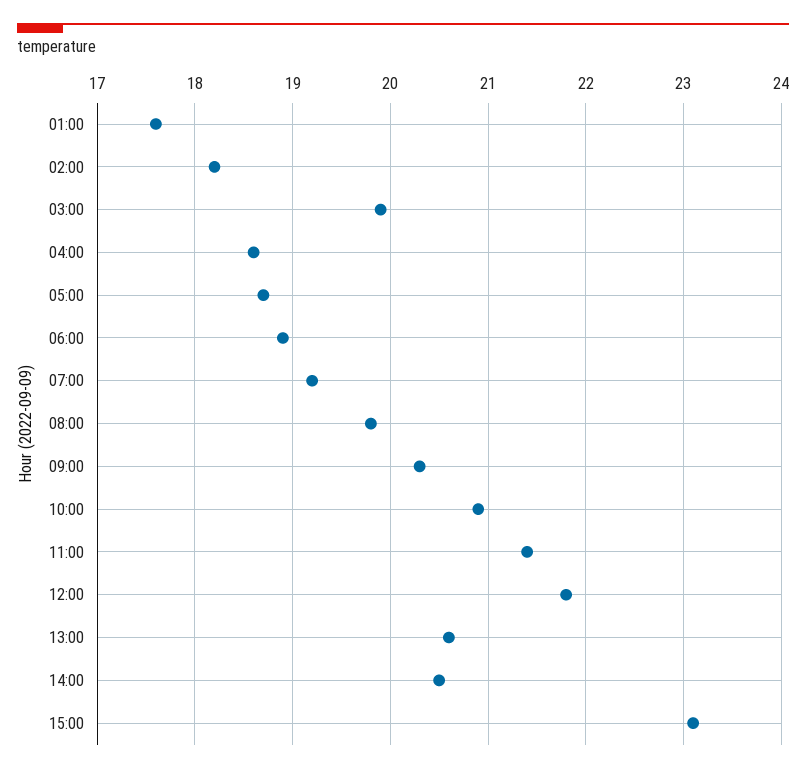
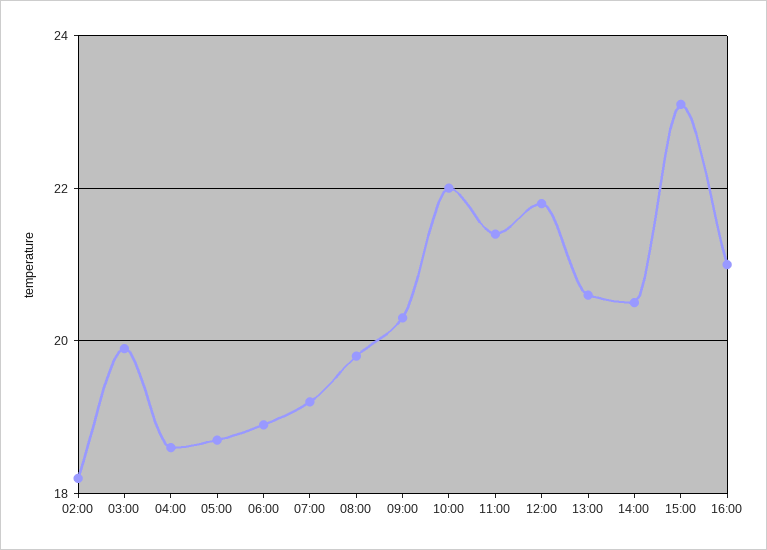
01:00: 17.6 -> none
10:00: 20.9 -> 22
16:00: none -> 21

